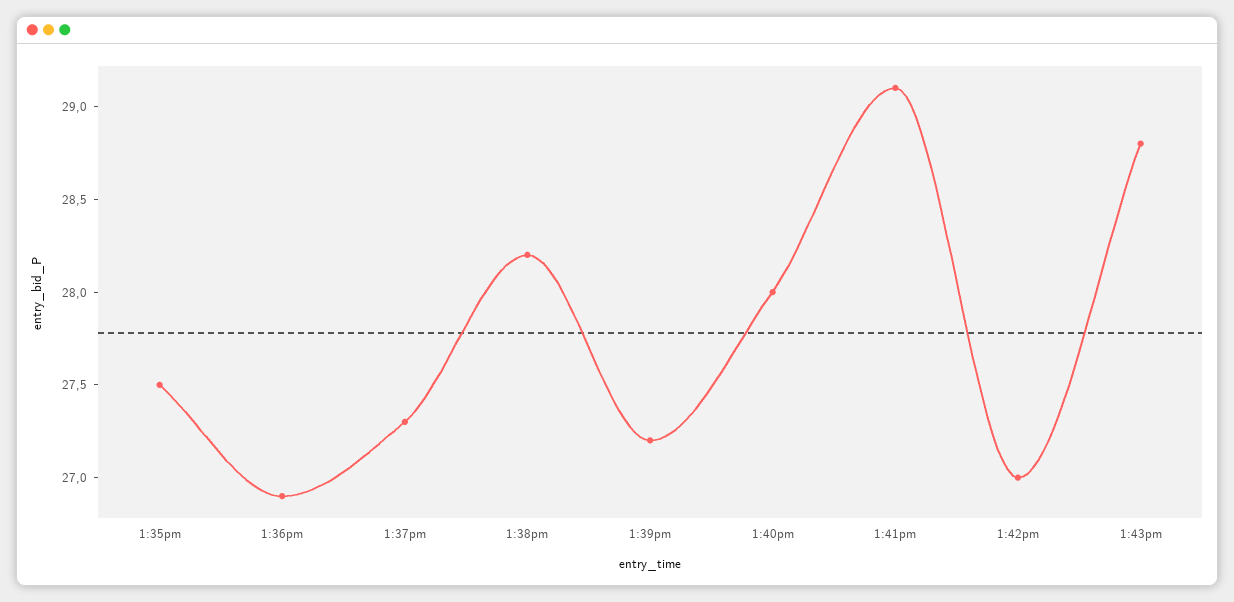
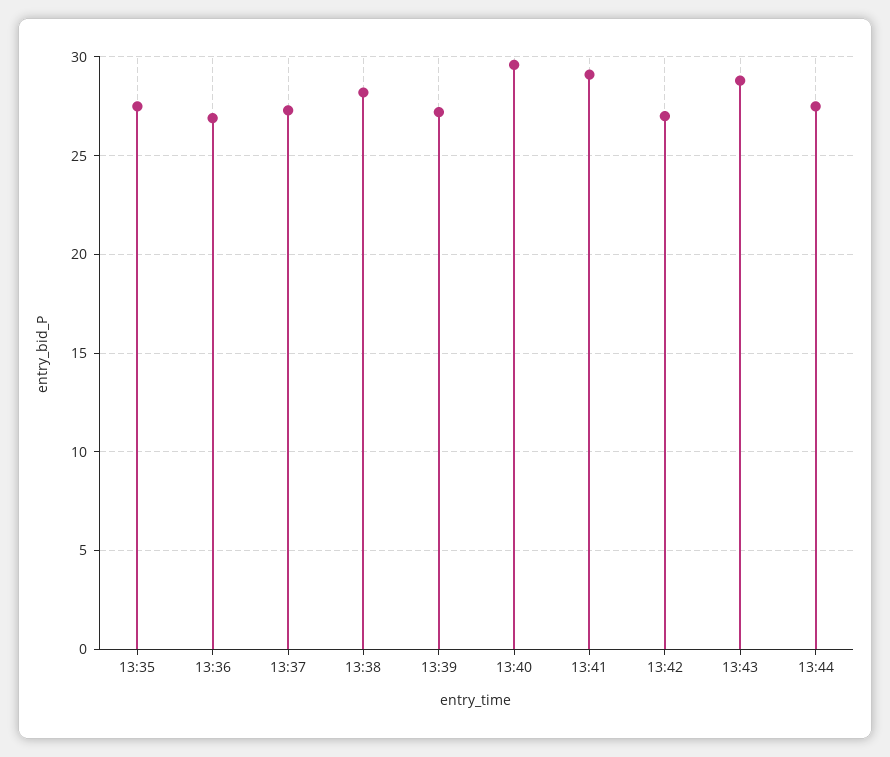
1:40pm: 28 -> 29.5
13:44: none -> 27.5

